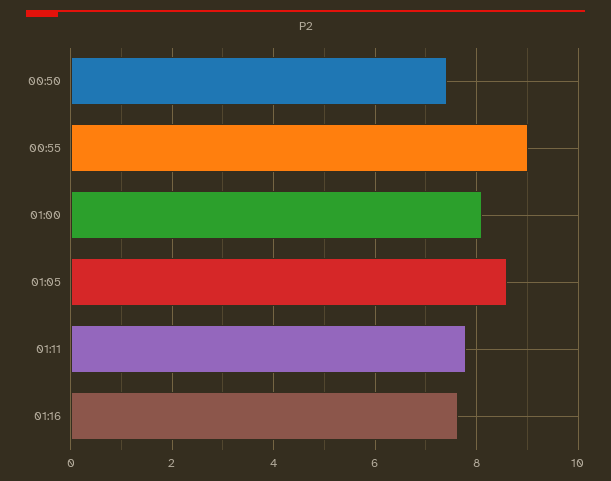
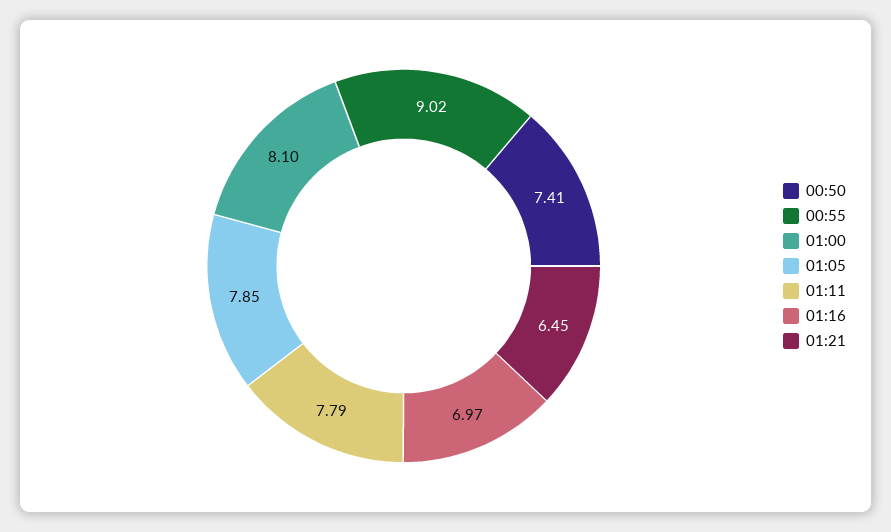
01:05: 8.6 -> 7.85
01:16: 7.6 -> 6.97
01:21: none -> 6.45

